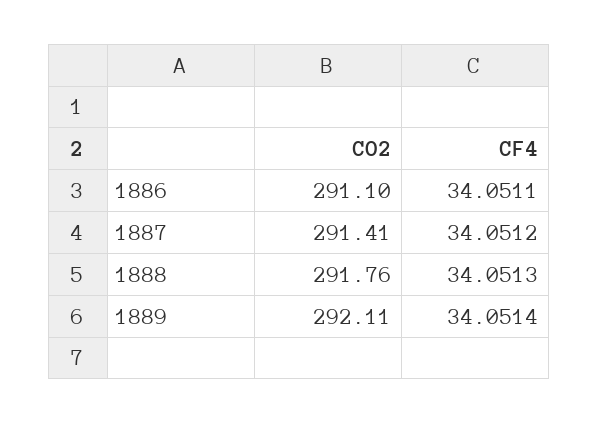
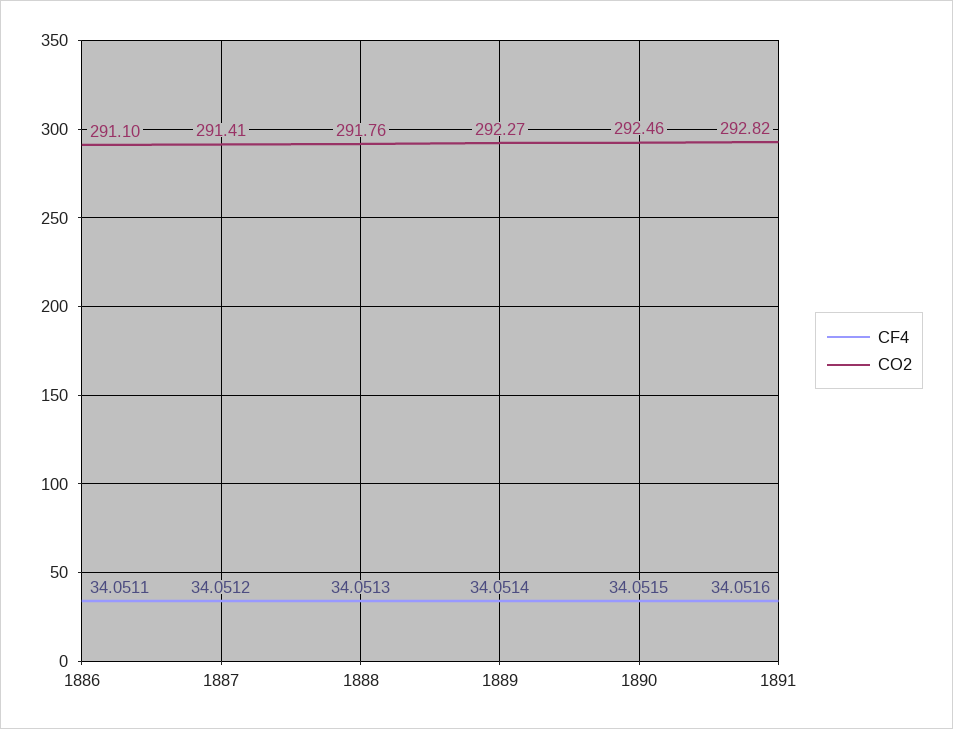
CO2, 1889: 292.11 -> 292.27
CF4, 1890: none -> 34.0515
CO2, 1890: none -> 292.46
CF4, 1891: none -> 34.0516
CO2, 1891: none -> 292.82

